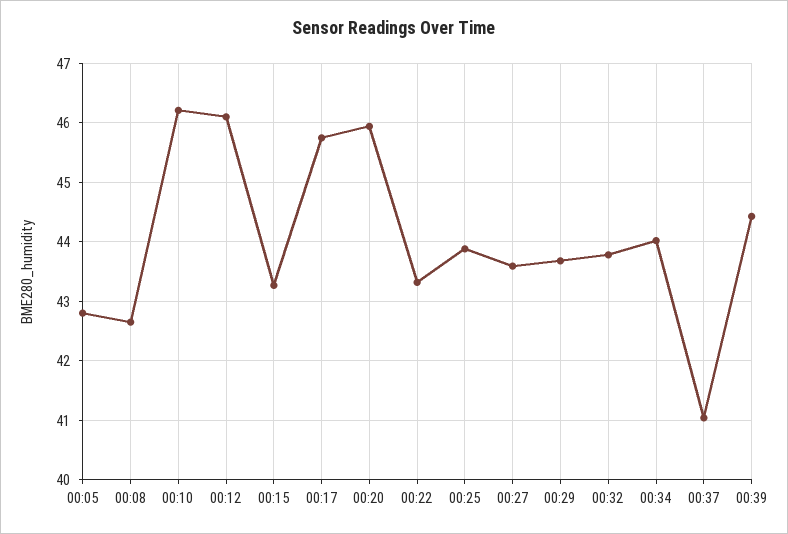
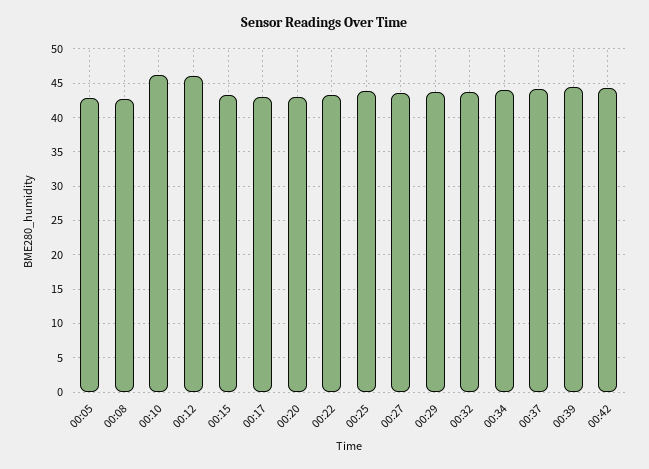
00:17: 45.8 -> 43
00:20: 46 -> 43
00:37: 41 -> 44
00:42: none -> 44

